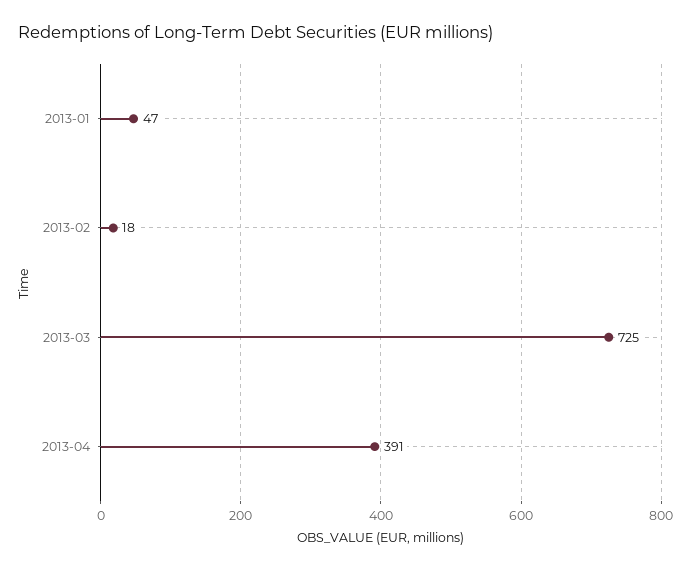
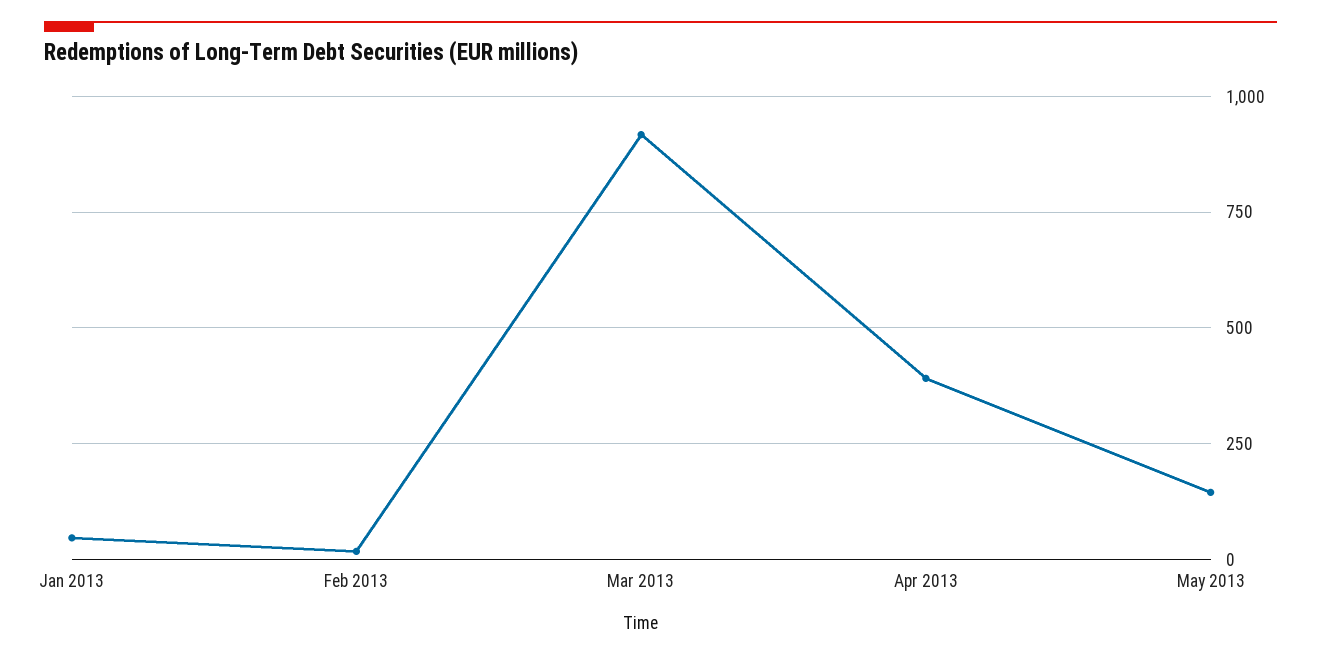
2013-03: 725 -> 925
May 2013: none -> 150

